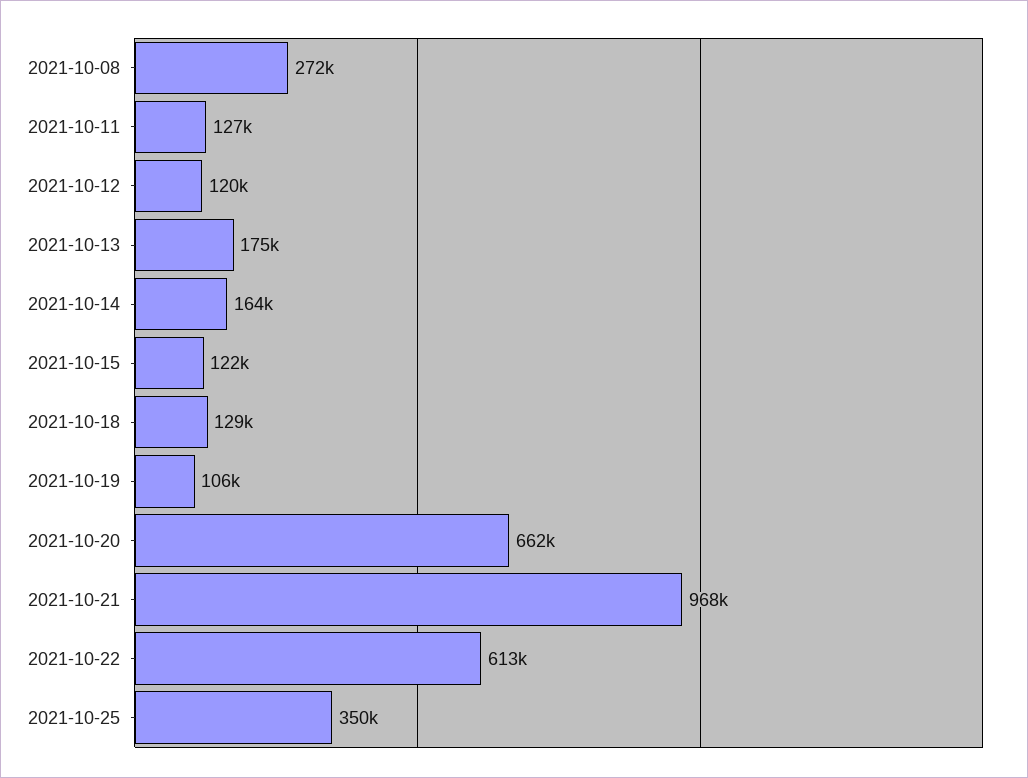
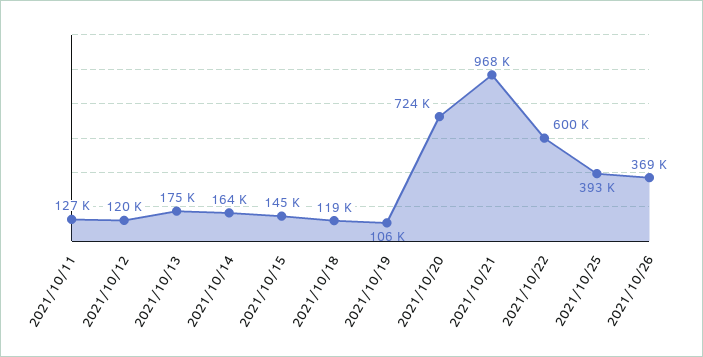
2021-10-08: 272000 -> none
2021-10-15: 122000 -> 145000
2021-10-18: 129000 -> 119000
2021-10-20: 662000 -> 724000
2021-10-22: 613000 -> 600000
2021-10-25: 350000 -> 393000
2021/10/26: none -> 369000

